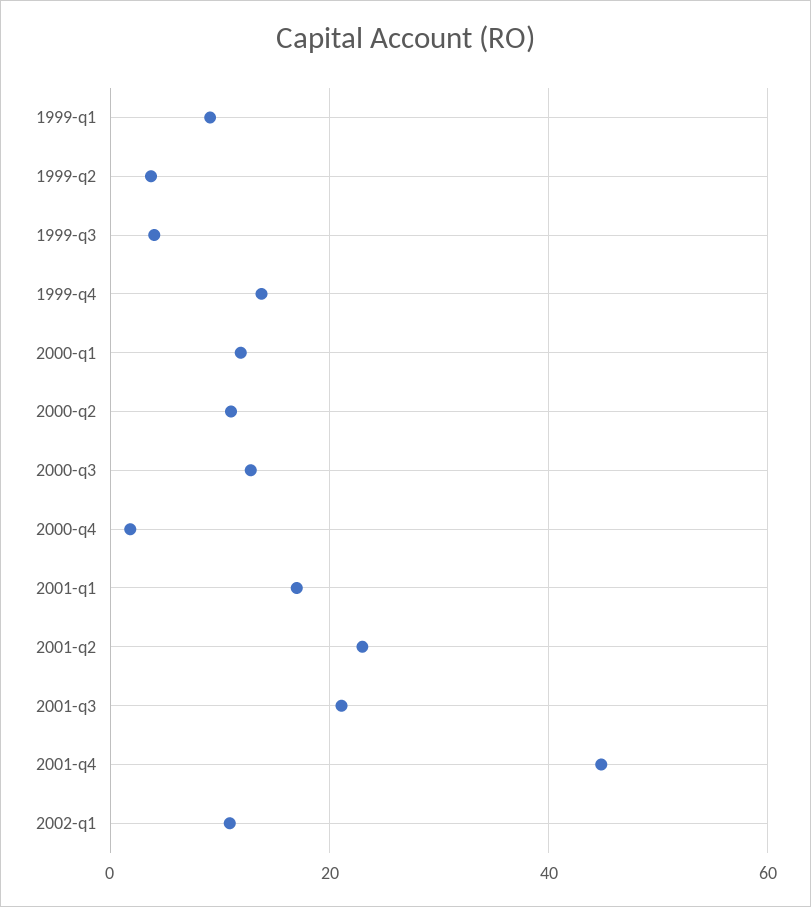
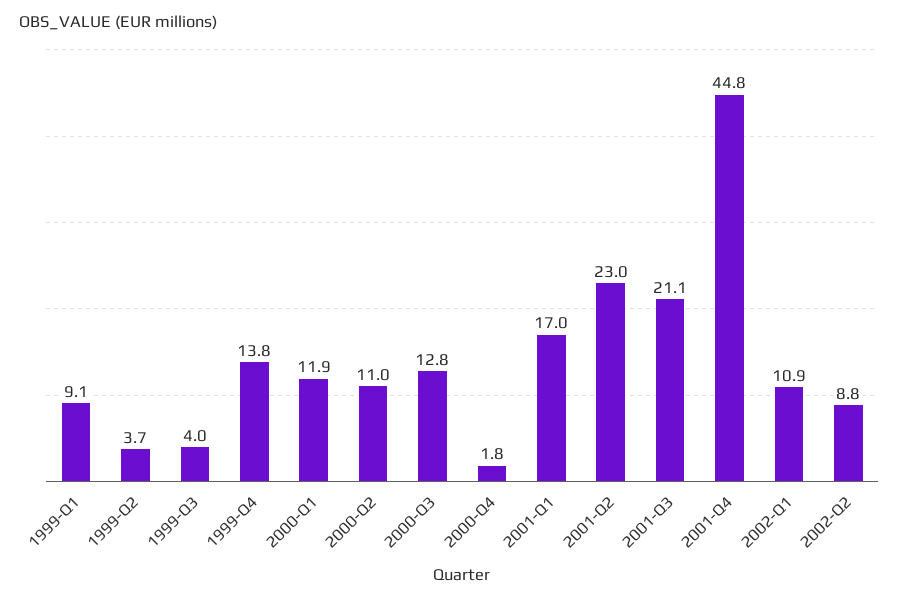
2002-Q2: none -> 8.8

